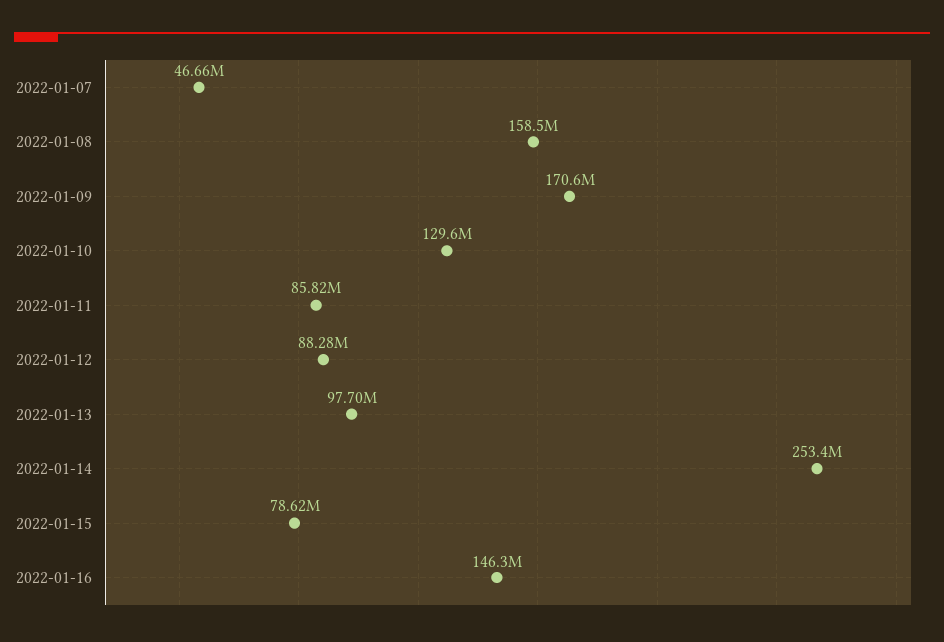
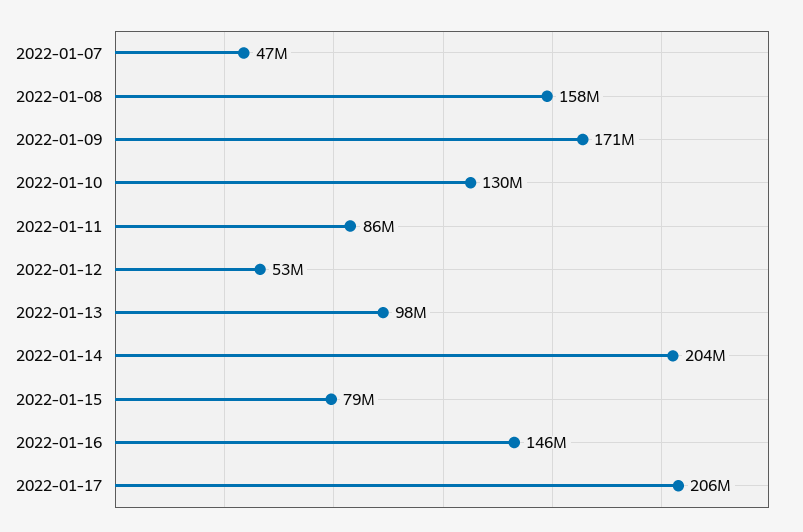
2022-01-12: 88280000 -> 53000000
2022-01-14: 253400000 -> 204000000
2022-01-17: none -> 206000000

